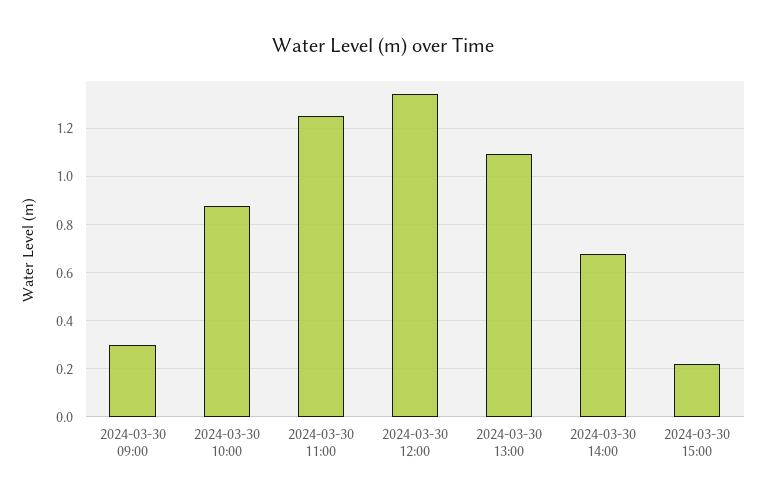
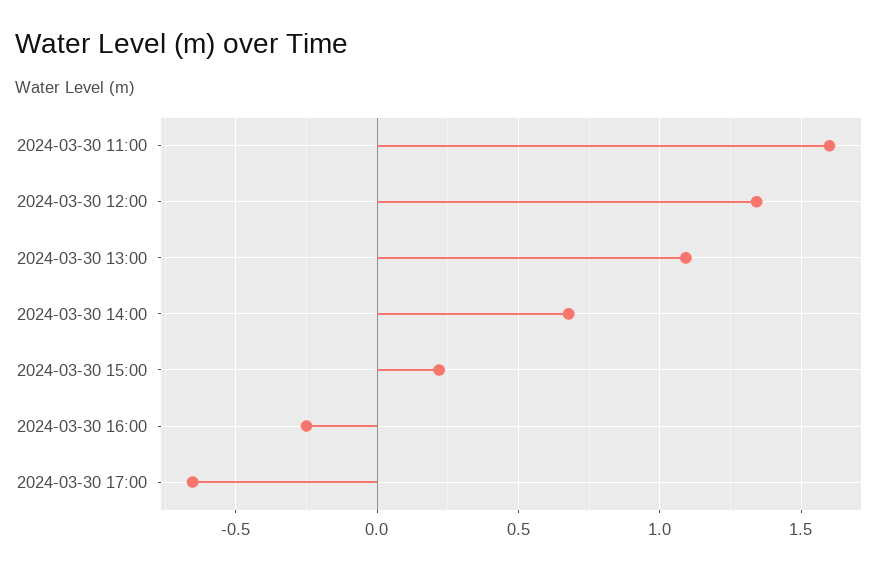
2024-03-30 09:00: 0.3 -> none
2024-03-30 10:00: 0.875 -> none
2024-03-30 11:00: 1.25 -> 1.6
2024-03-30 16:00: none -> -0.25
2024-03-30 17:00: none -> -0.65

